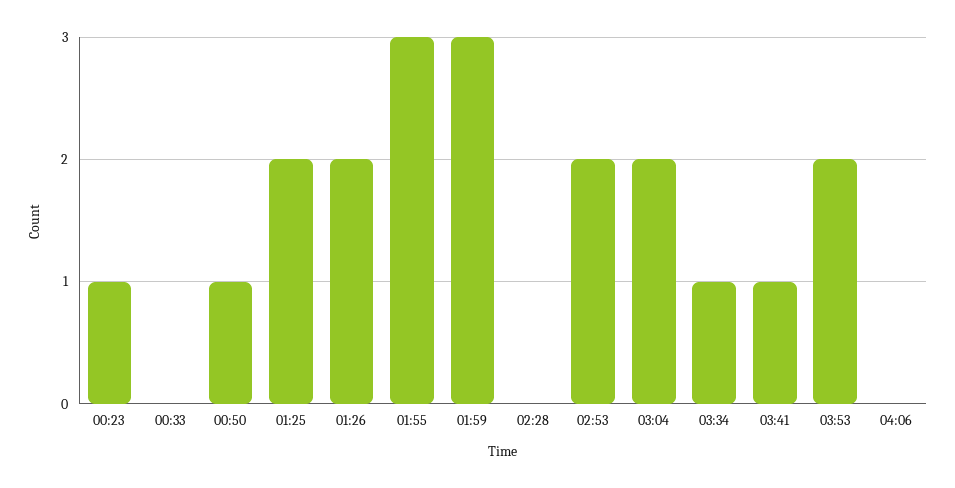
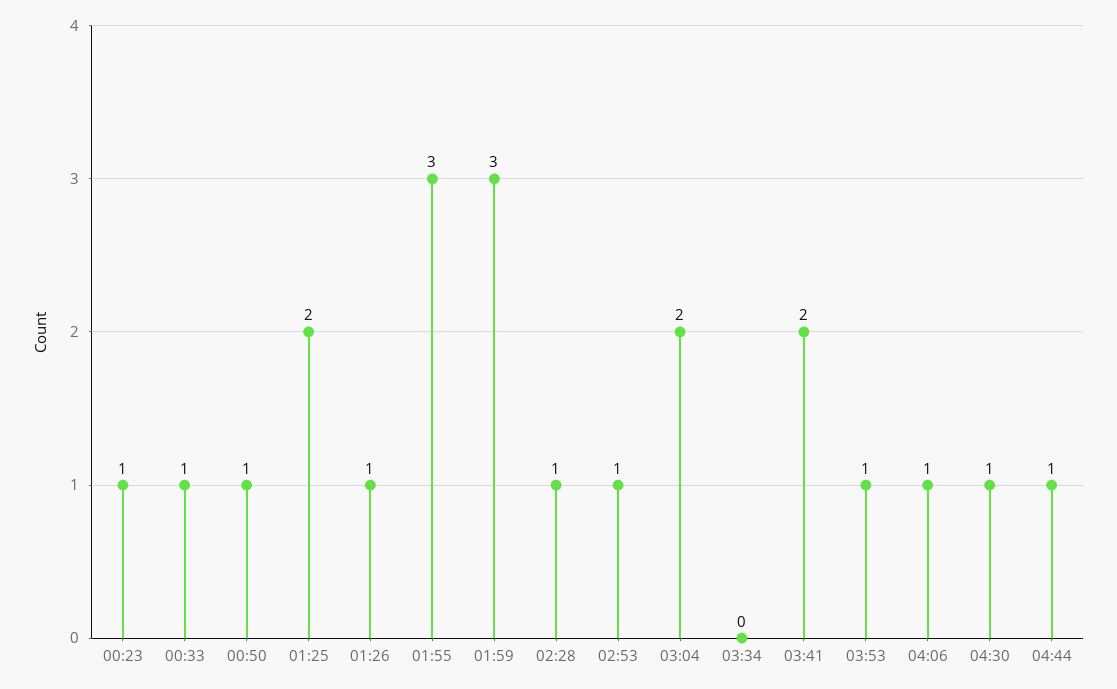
00:33: 0 -> 1
01:26: 2 -> 1
02:28: 0 -> 1
02:53: 2 -> 1
03:34: 1 -> 0
03:41: 1 -> 2
03:53: 2 -> 1
04:06: 0 -> 1
04:30: none -> 1
04:44: none -> 1

